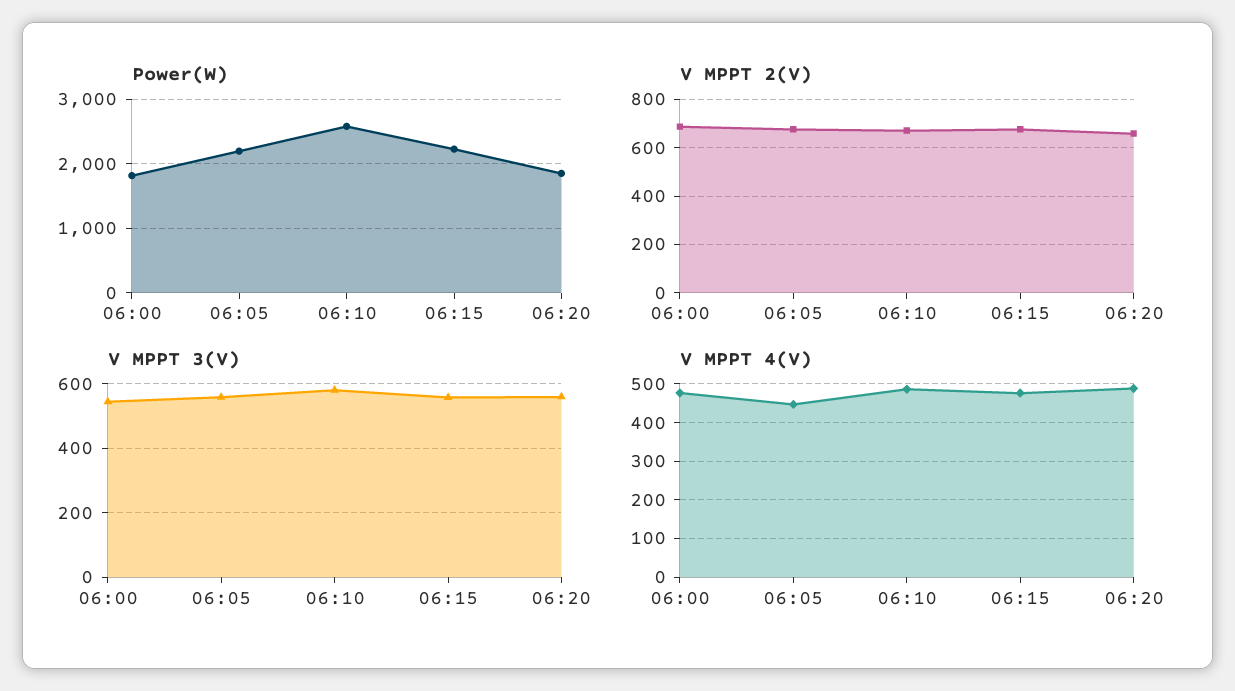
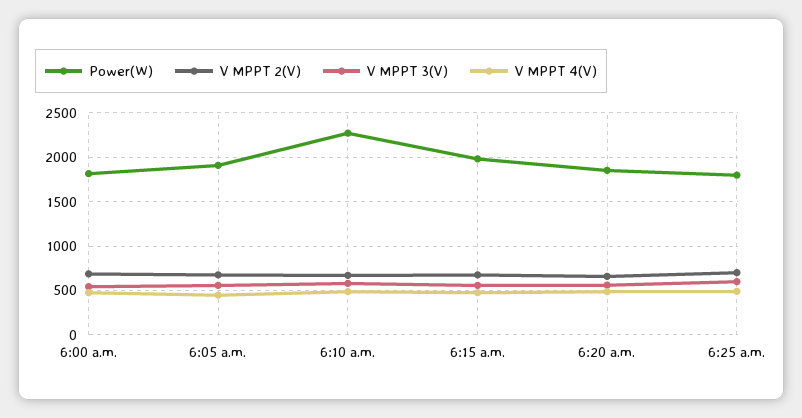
Power(W), 06:05: 2200 -> 1900
Power(W), 06:10: 2600 -> 2300
Power(W), 06:15: 2200 -> 2000
Power(W), 6:25 a.m.: none -> 1800
V MPPT 2(V), 6:25 a.m.: none -> 700
V MPPT 3(V), 6:25 a.m.: none -> 600
V MPPT 4(V), 6:25 a.m.: none -> 500

